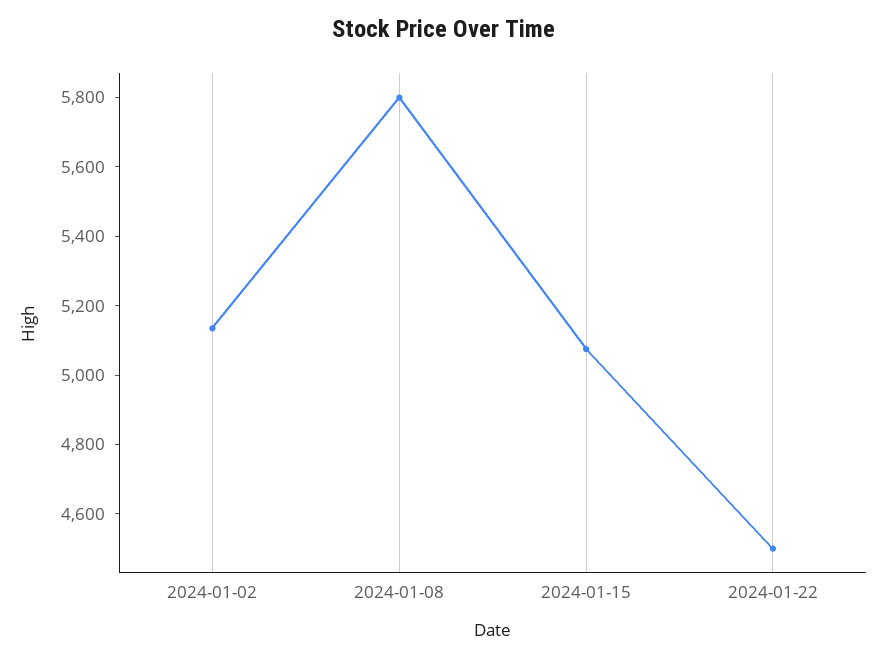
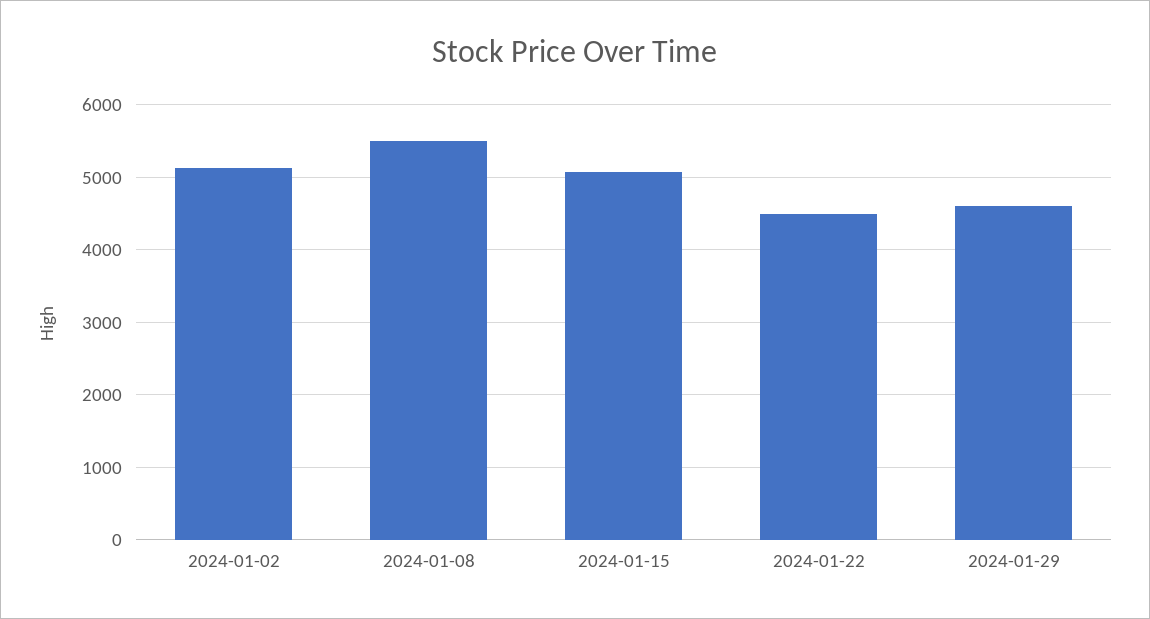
2024-01-08: 5800 -> 5500
2024-01-29: none -> 4600

